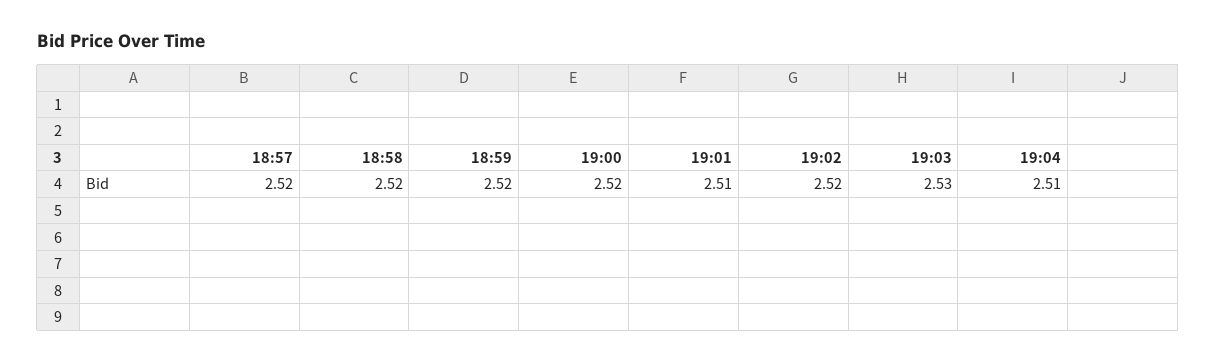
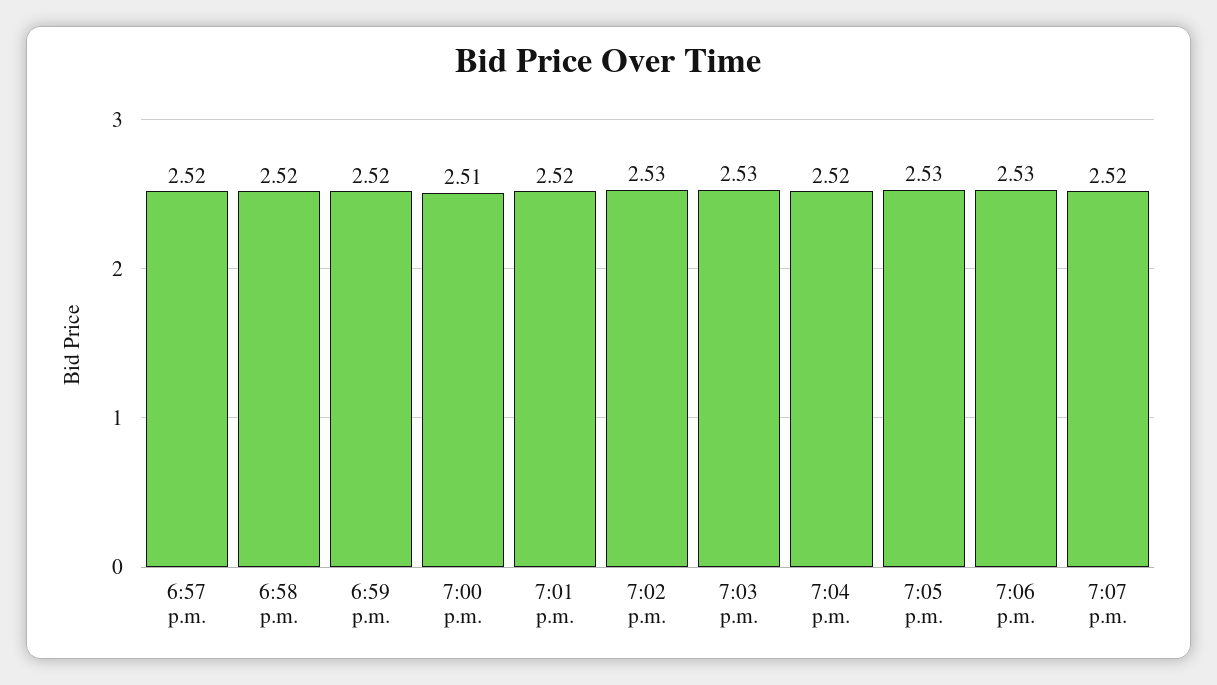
19:00: 2.52 -> 2.51
19:01: 2.51 -> 2.52
19:02: 2.52 -> 2.53
19:04: 2.51 -> 2.52
7:05 p.m.: none -> 2.53
7:06 p.m.: none -> 2.53
7:07 p.m.: none -> 2.52

